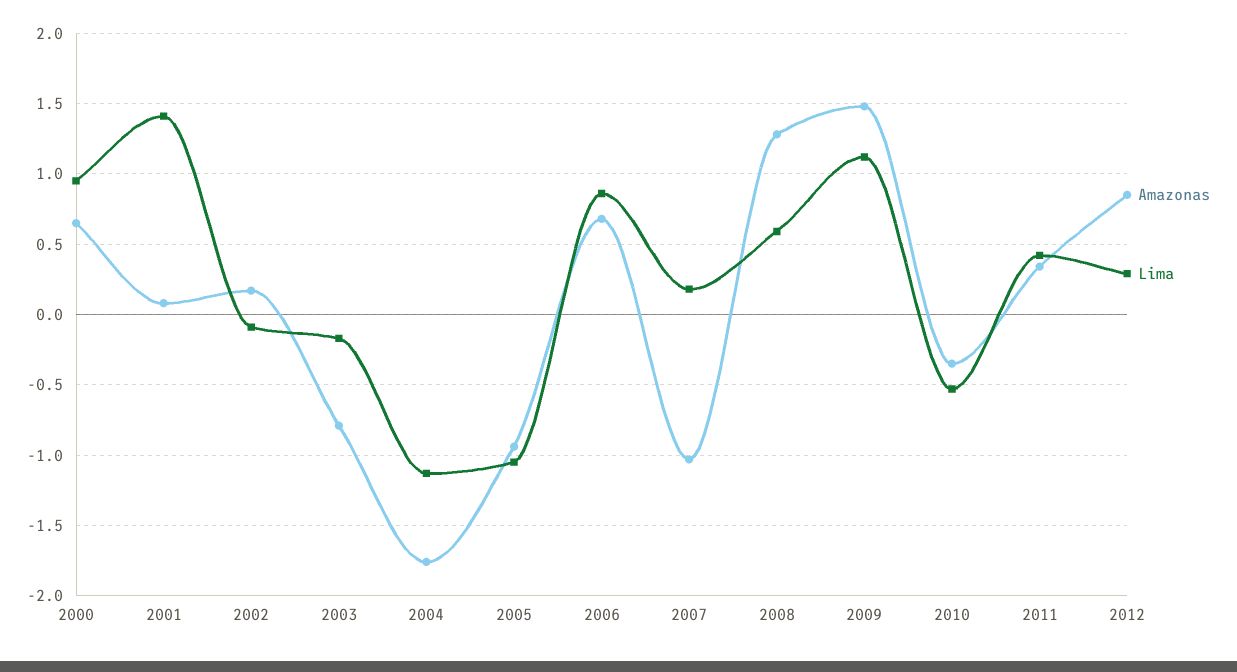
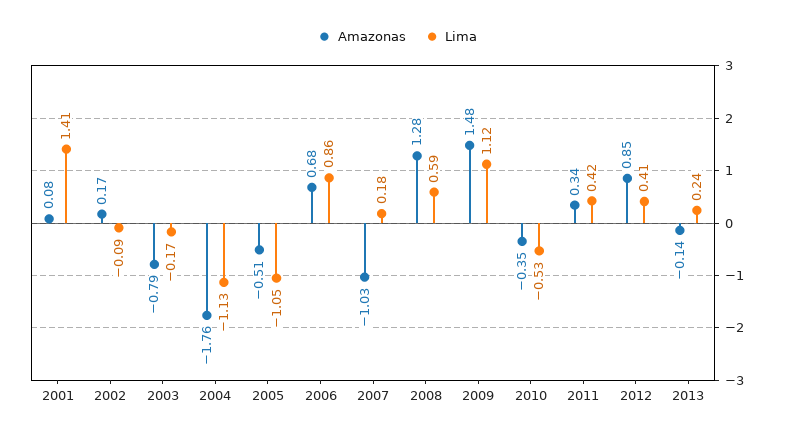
Amazonas, 2000: 0.65 -> none
Lima, 2000: 0.95 -> none
Amazonas, 2005: -0.95 -> -0.51
Lima, 2012: 0.3 -> 0.41
Amazonas, 2013: none -> -0.14
Lima, 2013: none -> 0.24

